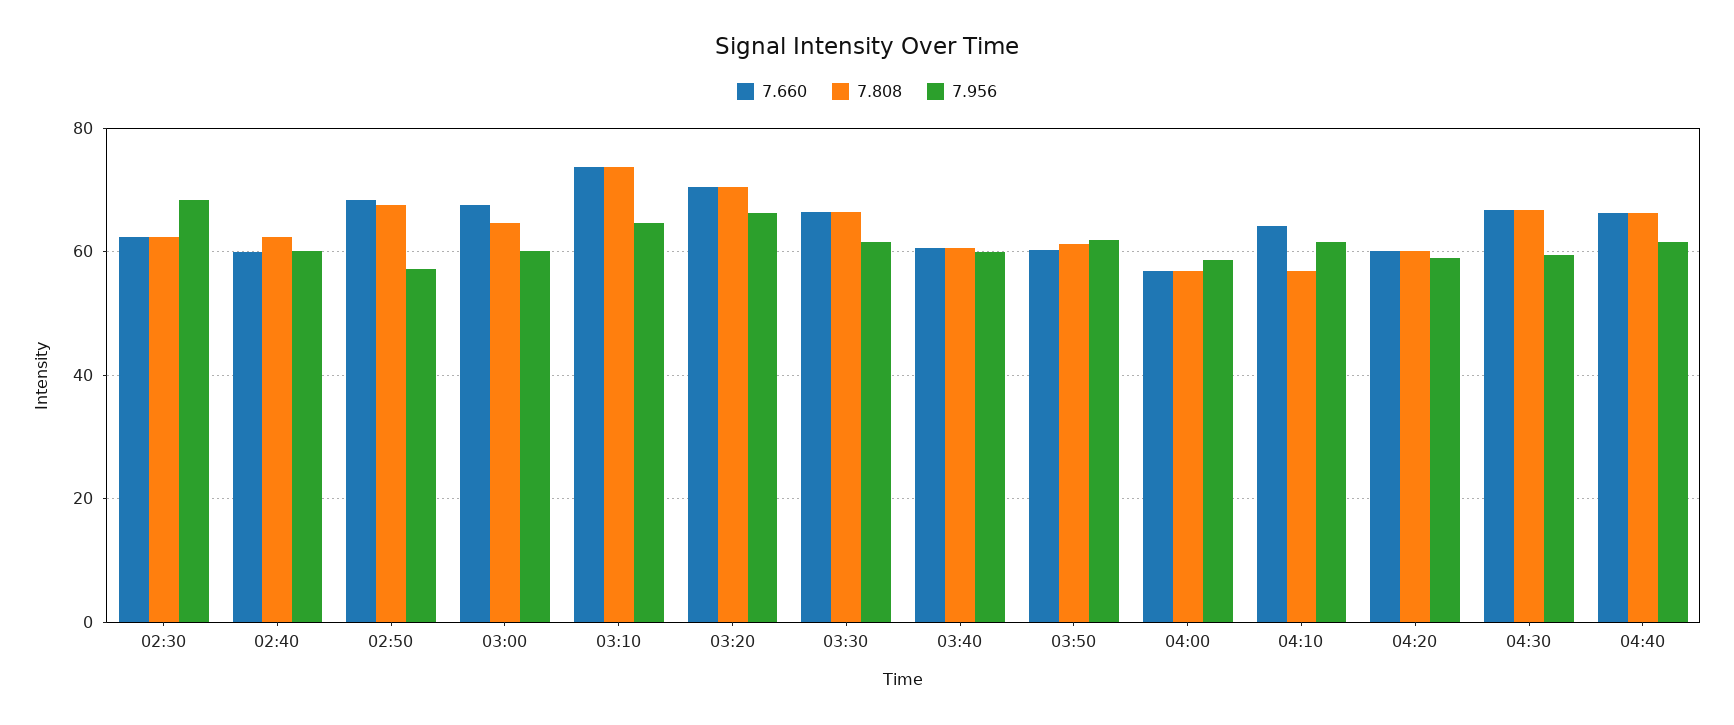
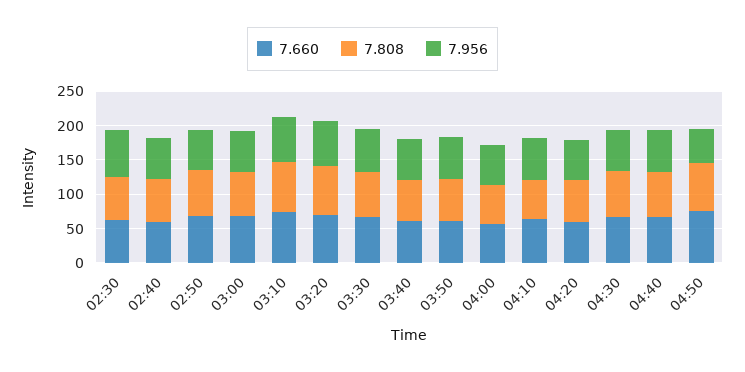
7.660, 04:50: none -> 75
7.808, 04:50: none -> 75
7.956, 04:50: none -> 50

